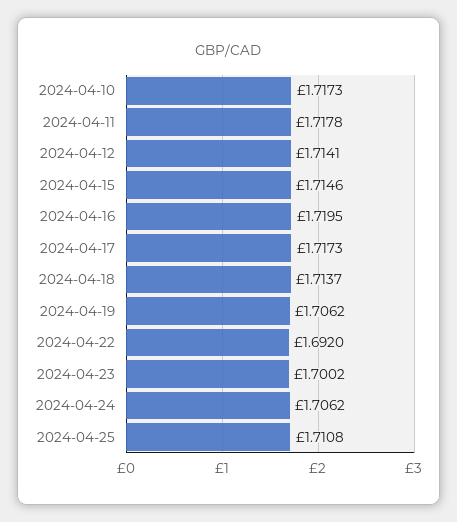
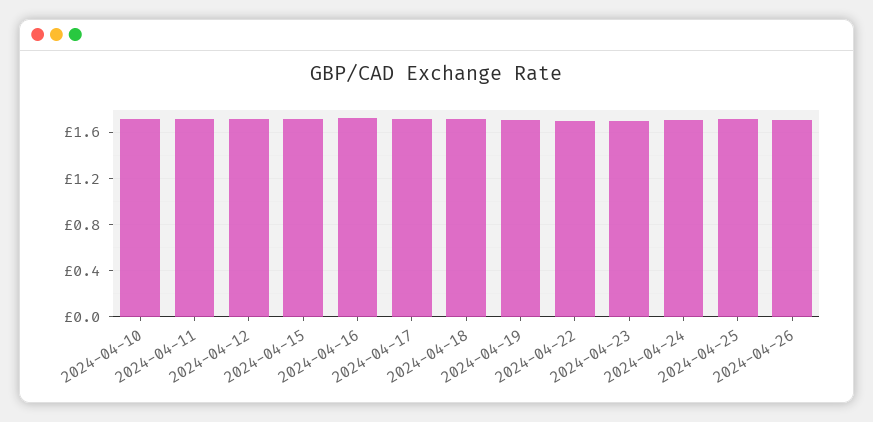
2024-04-26: none -> 1.7

